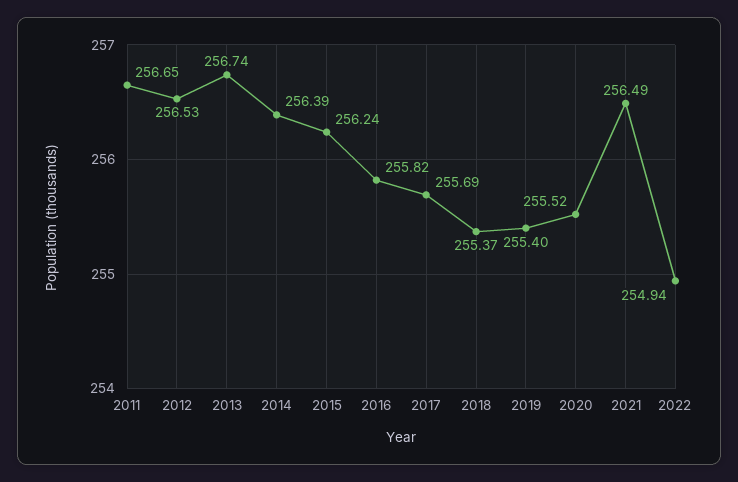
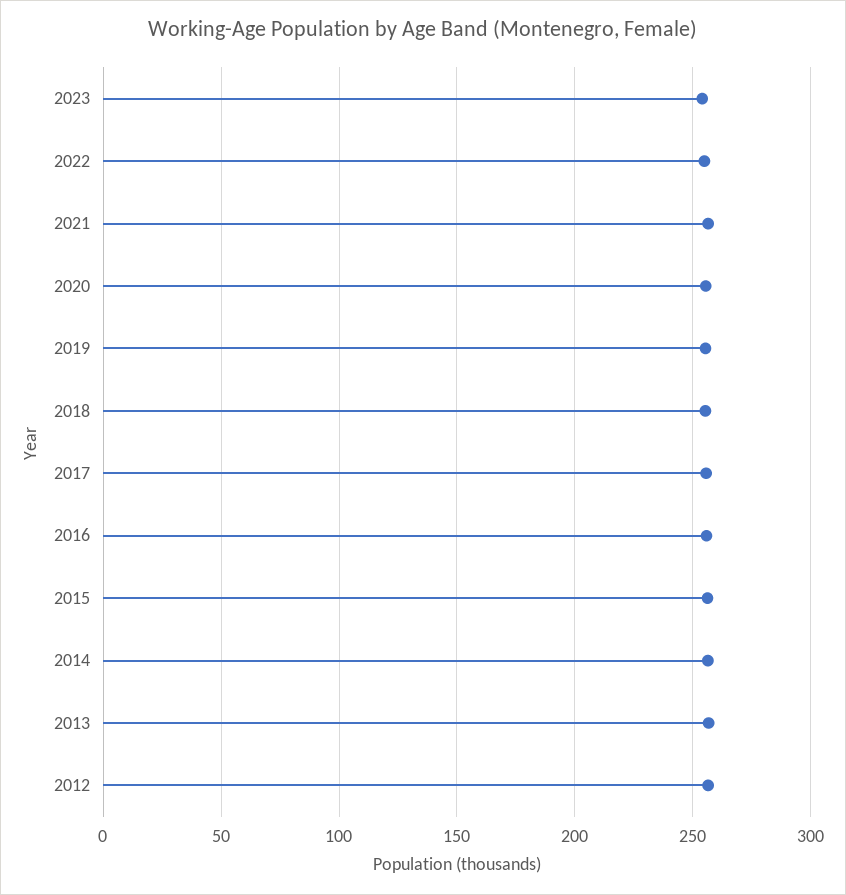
2011: 256.65 -> none
2023: none -> 255

